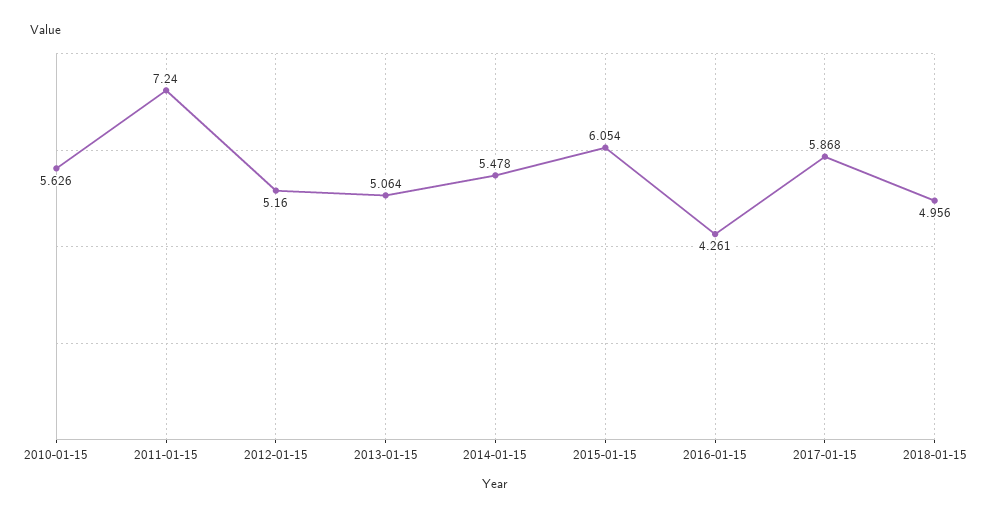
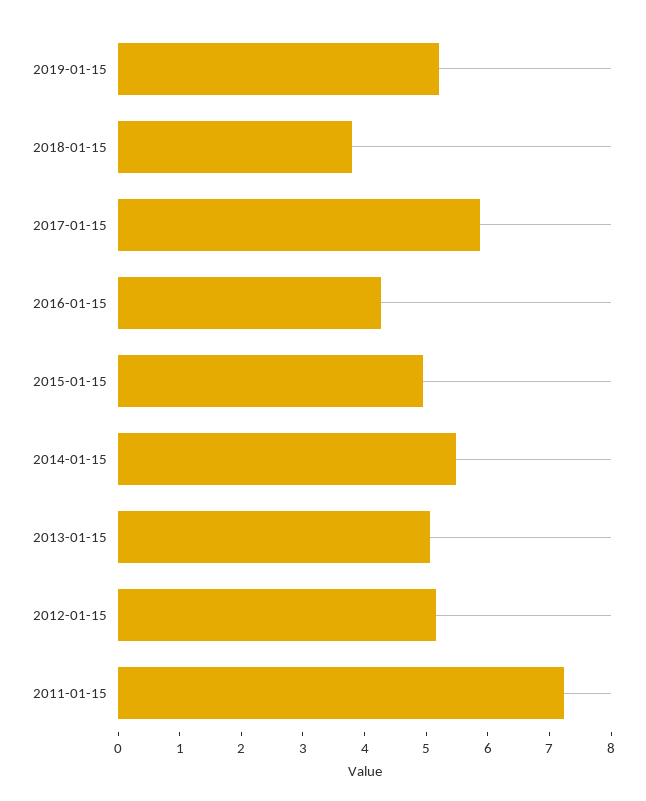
2010-01-15: 5.626 -> none
2015-01-15: 6.054 -> 5
2018-01-15: 4.956 -> 3.8
2019-01-15: none -> 5.2

